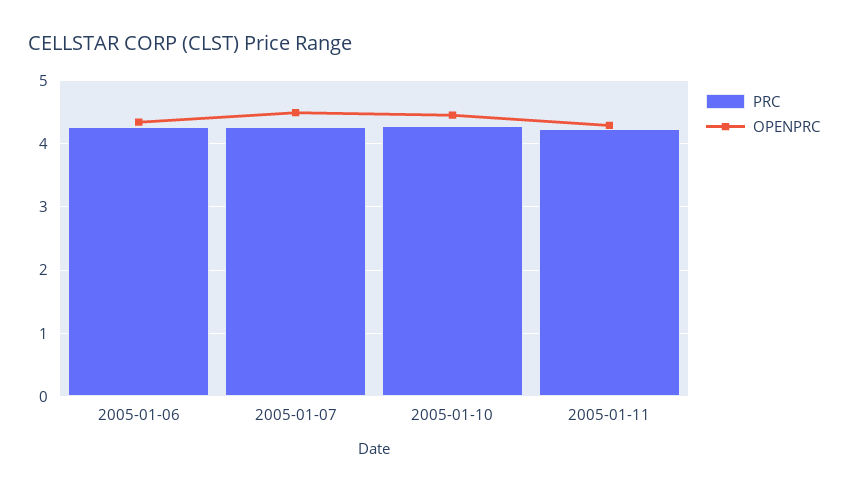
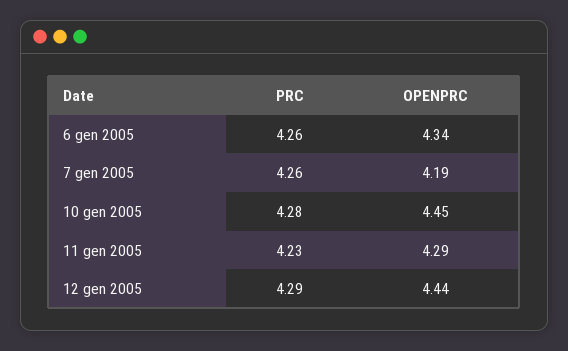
OPENPRC, 2005-01-07: 4.5 -> 4.19
PRC, 12 gen 2005: none -> 4.29
OPENPRC, 12 gen 2005: none -> 4.44

